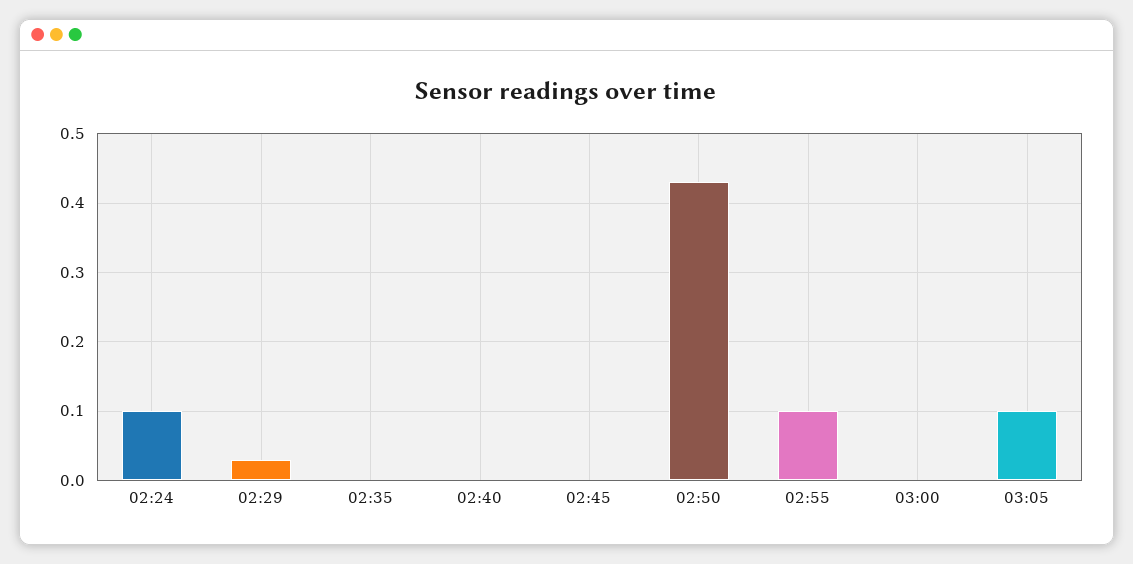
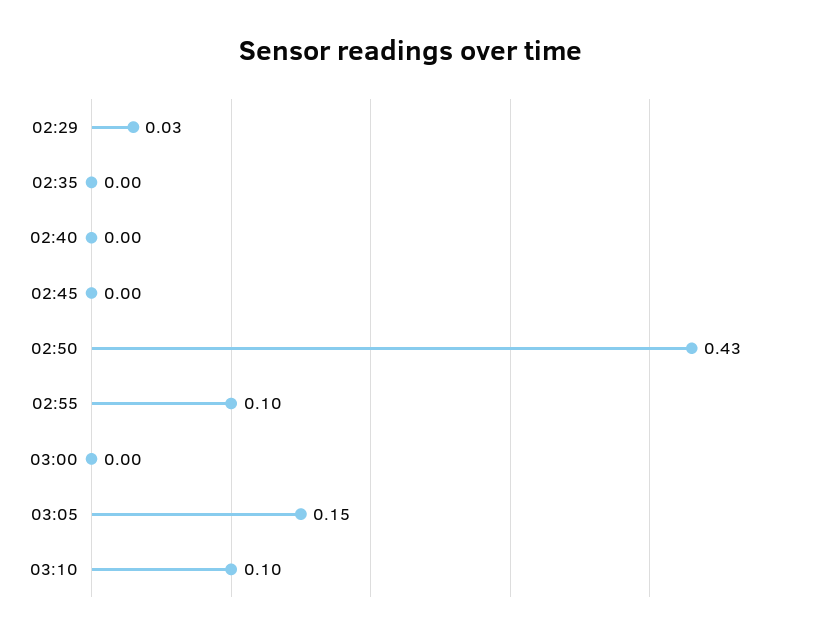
02:24: 0.1 -> none
03:05: 0.1 -> 0.15
03:10: none -> 0.1

